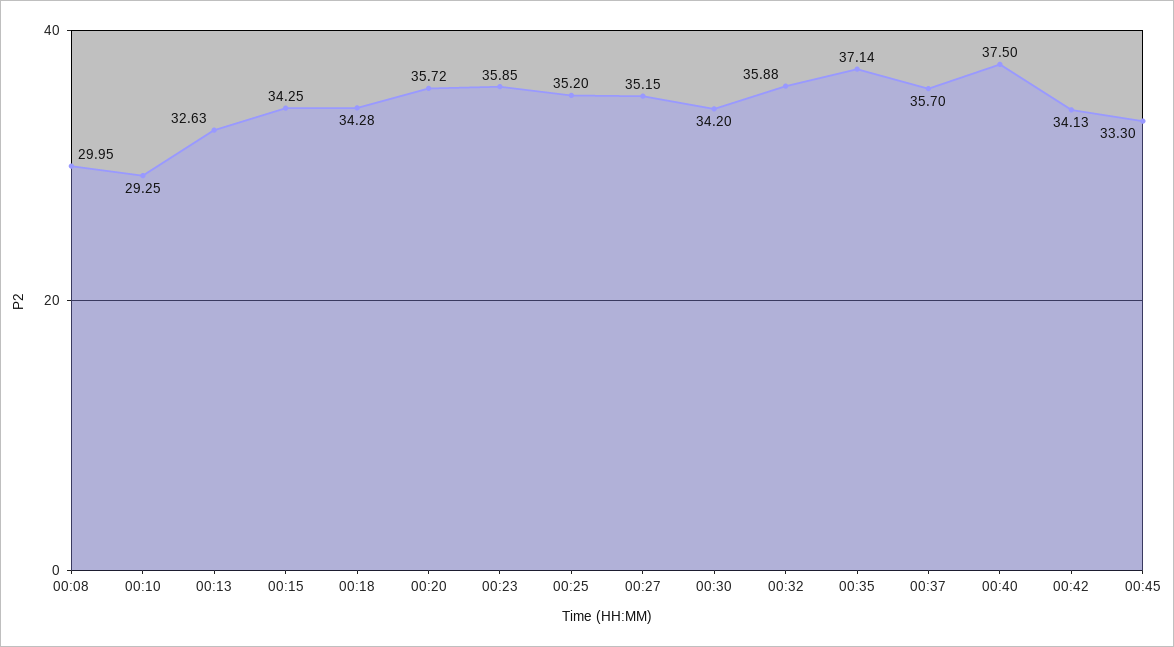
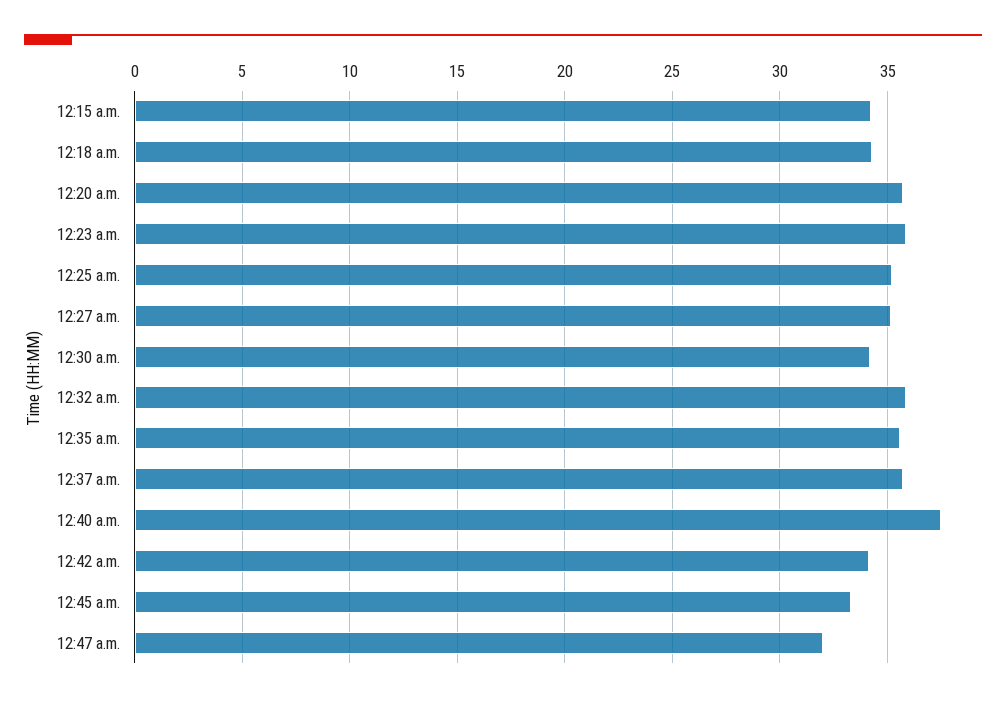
00:08: 29.95 -> none
00:10: 29.25 -> none
00:13: 32.63 -> none
00:35: 37.14 -> 35.5
12:47 a.m.: none -> 32

